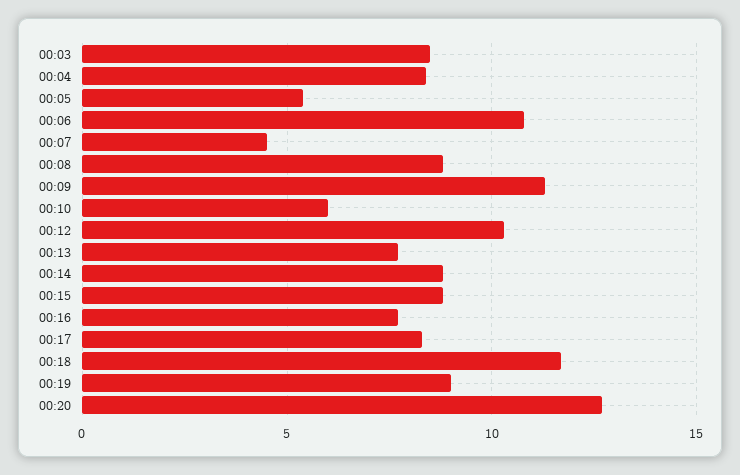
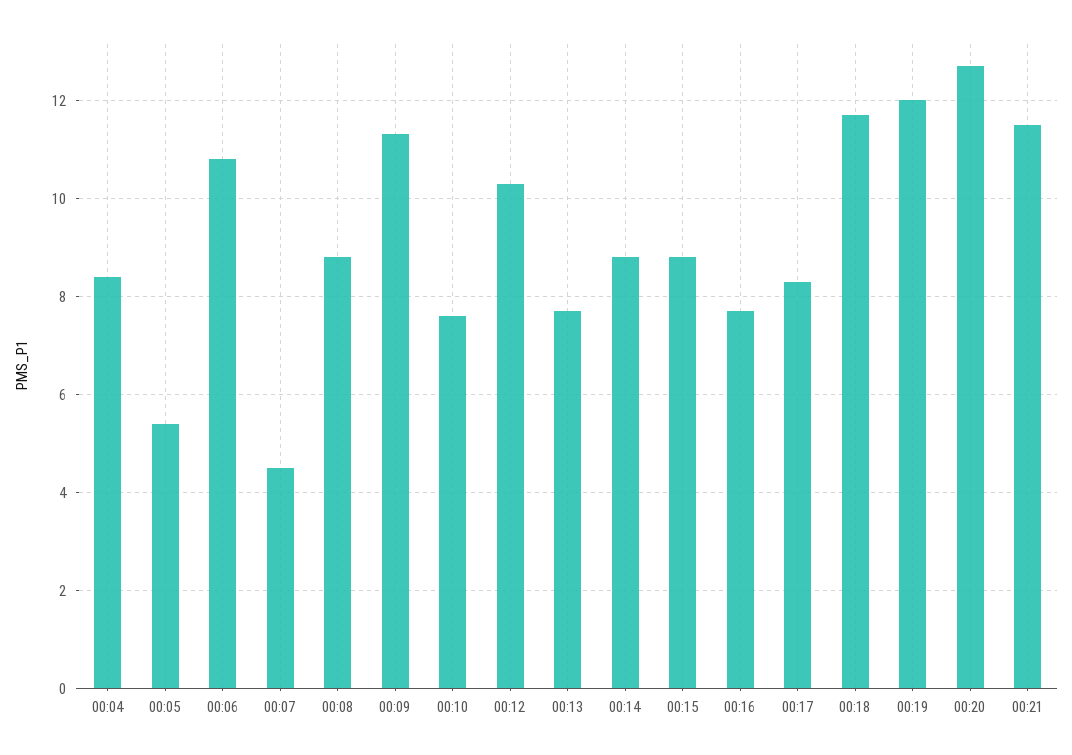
00:03: 8.5 -> none
00:10: 6 -> 7.5
00:19: 9 -> 12
00:21: none -> 11.5

